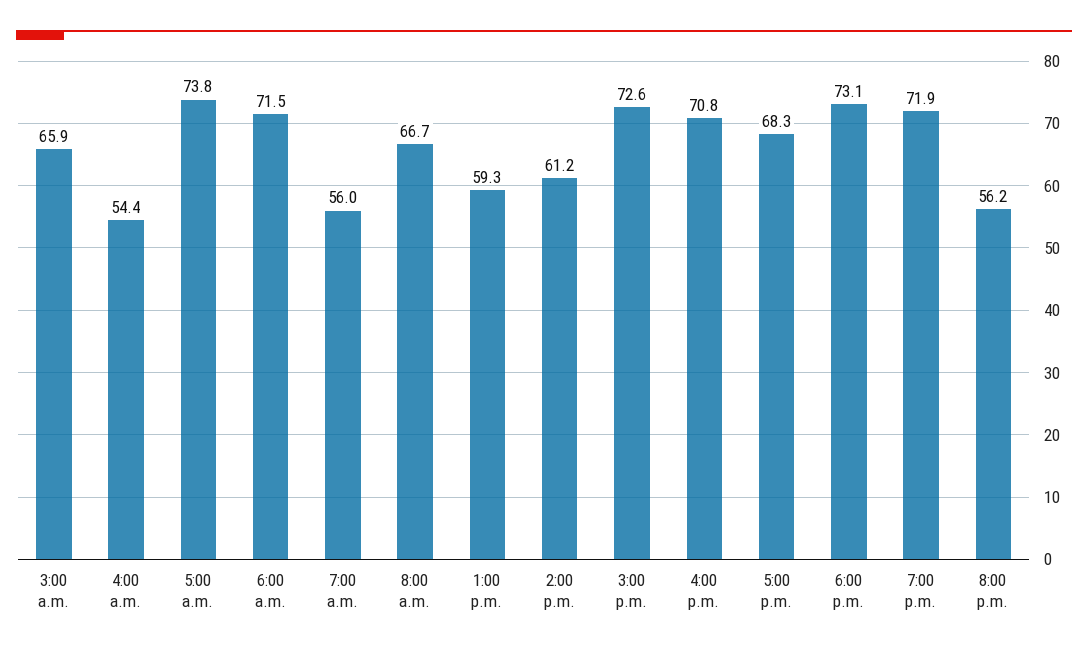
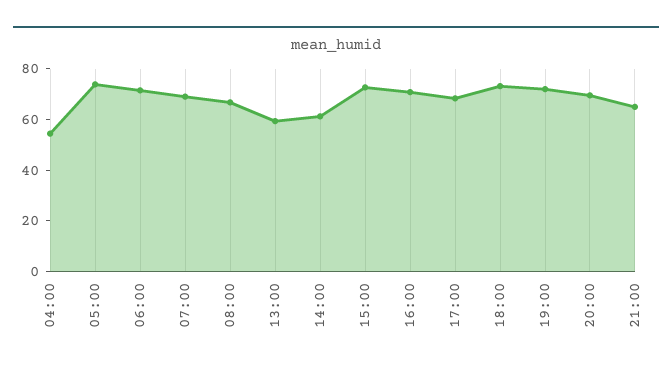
3:00 a.m.: 65.9 -> none
7:00 a.m.: 56 -> 70
8:00 p.m.: 56.2 -> 70
21:00: none -> 65

